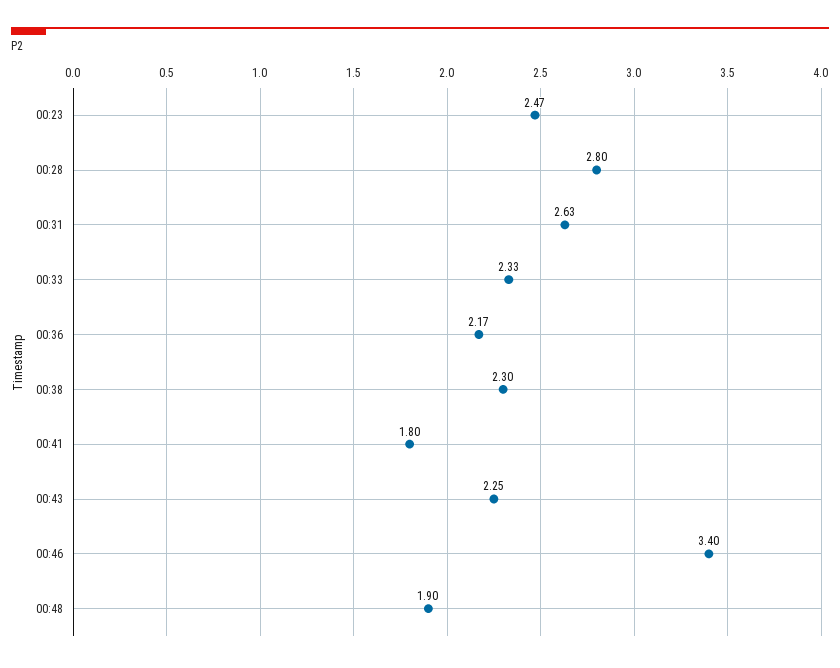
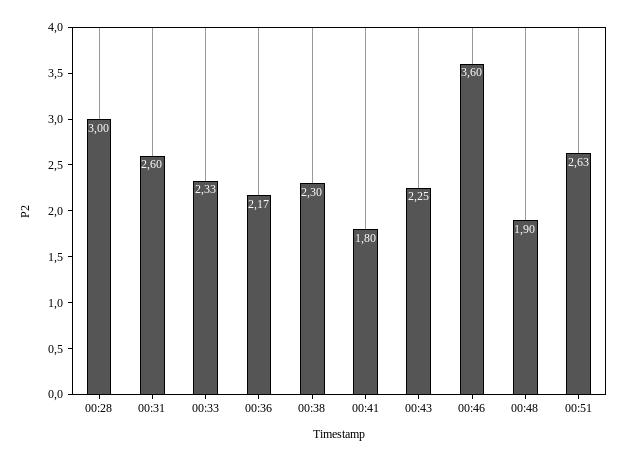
00:23: 2.47 -> none
00:28: 2.8 -> 3
00:31: 2.63 -> 2.6
00:46: 3.4 -> 3.6
00:51: none -> 2.63

